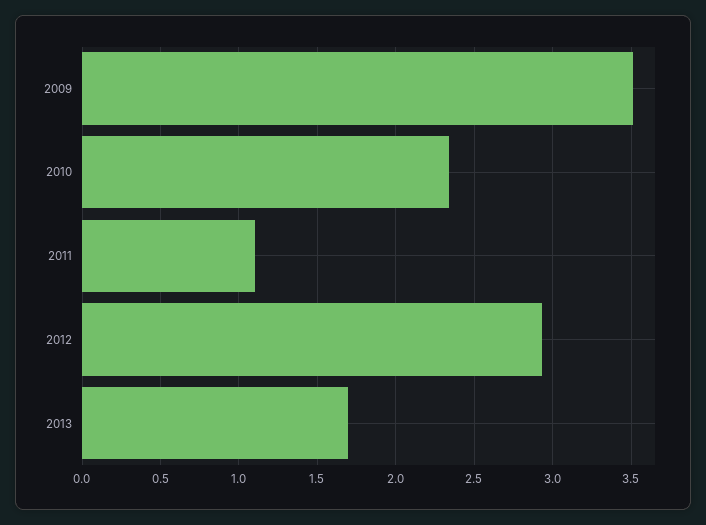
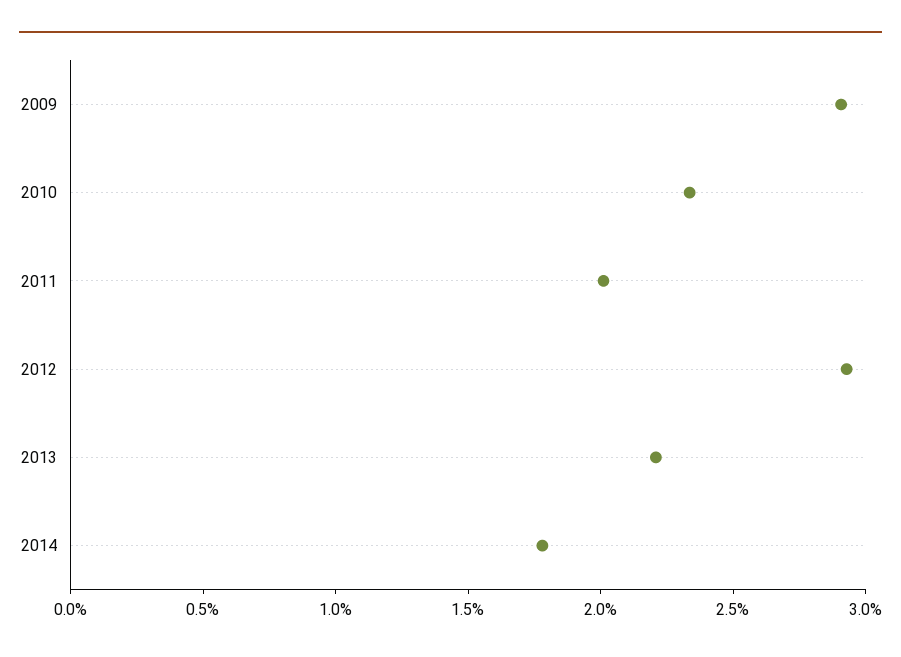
2009: 3.5 -> 2.9
2011: 1.1 -> 2
2013: 1.7 -> 2.2
2014: none -> 1.8

